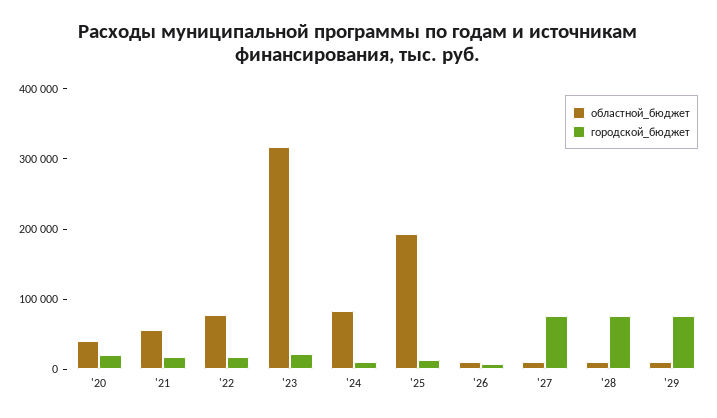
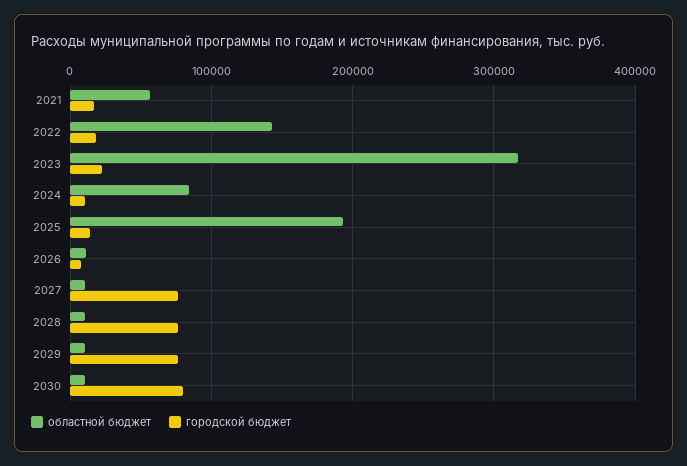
областной_бюджет, '20: 40000 -> none
городской_бюджет, '20: 20000 -> none
областной_бюджет, '22: 80000 -> 140000
областной_бюджет, 2030: none -> 10000
городской_бюджет, 2030: none -> 80000

